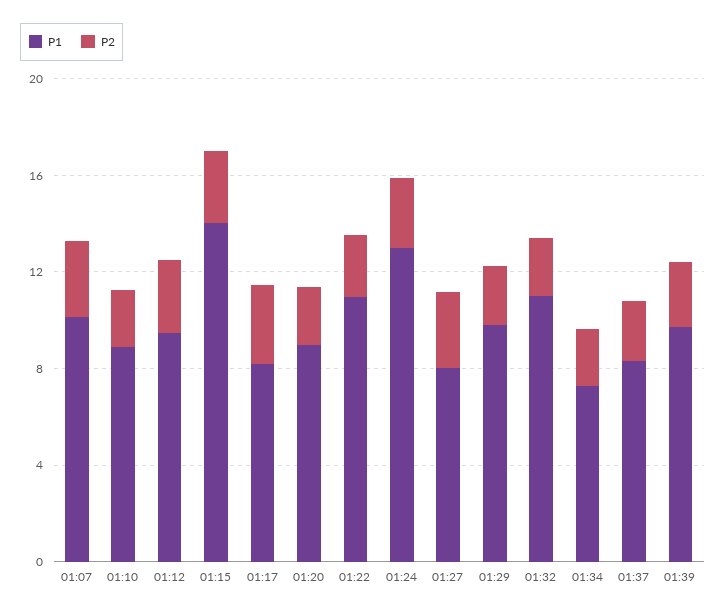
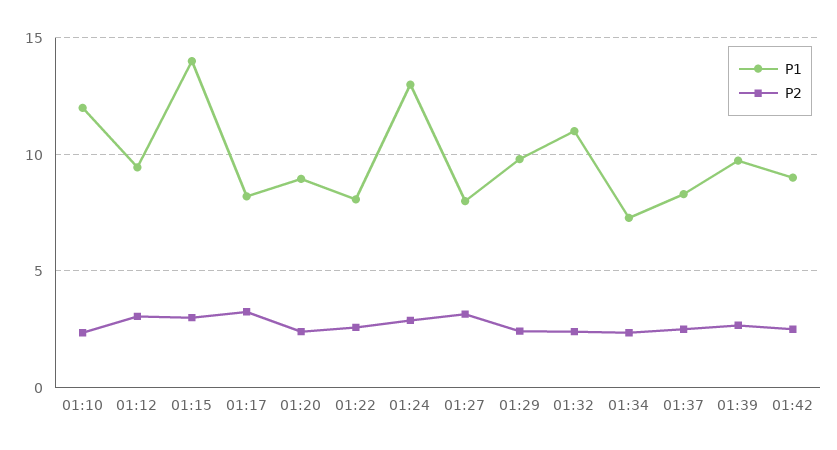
P1, 01:07: 10 -> none
P2, 01:07: 3 -> none
P1, 01:10: 9 -> 12
P1, 01:22: 11 -> 8
P1, 01:42: none -> 9
P2, 01:42: none -> 2.5

